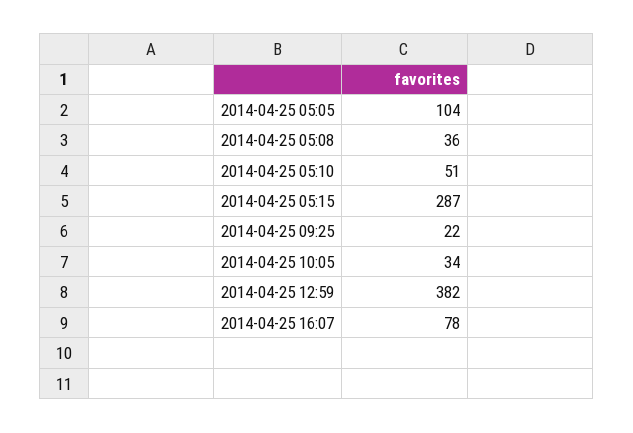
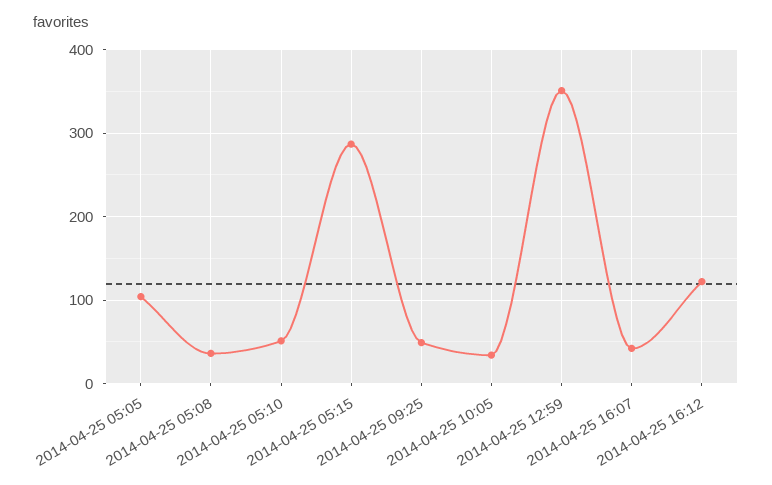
2014-04-25 09:25: 22 -> 50
2014-04-25 12:59: 382 -> 350
2014-04-25 16:07: 78 -> 40
2014-04-25 16:12: none -> 120

